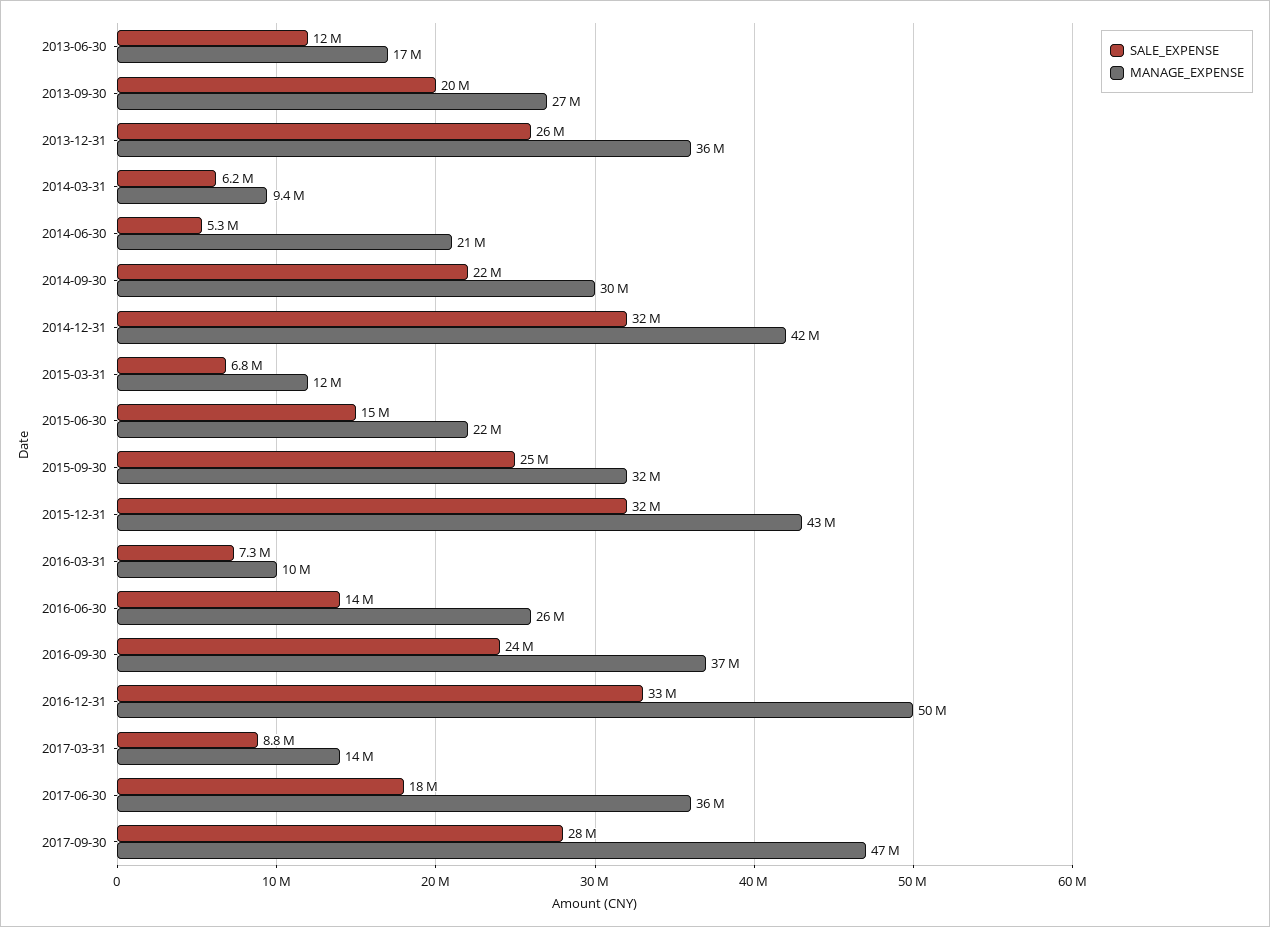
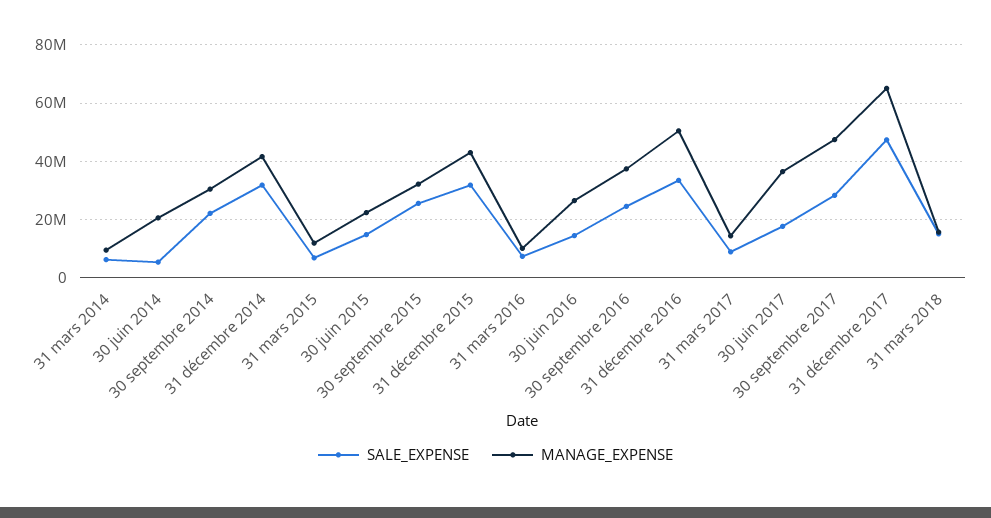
SALE_EXPENSE, 2013-06-30: 12000000 -> none
MANAGE_EXPENSE, 2013-06-30: 17000000 -> none
SALE_EXPENSE, 2013-09-30: 20000000 -> none
MANAGE_EXPENSE, 2013-09-30: 27000000 -> none
SALE_EXPENSE, 2013-12-31: 26000000 -> none
MANAGE_EXPENSE, 2013-12-31: 36000000 -> none
SALE_EXPENSE, 31 décembre 2017: none -> 47500000
MANAGE_EXPENSE, 31 décembre 2017: none -> 65000000
SALE_EXPENSE, 31 mars 2018: none -> 15000000
MANAGE_EXPENSE, 31 mars 2018: none -> 15000000

